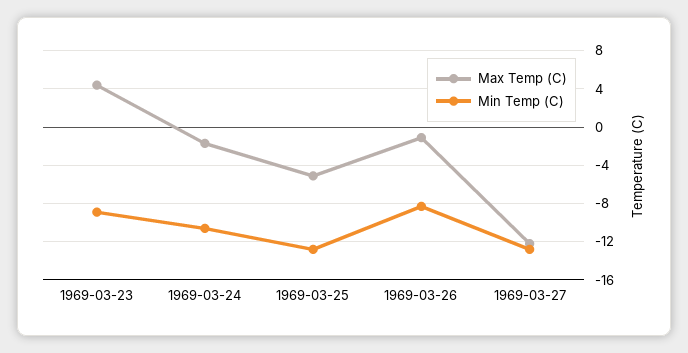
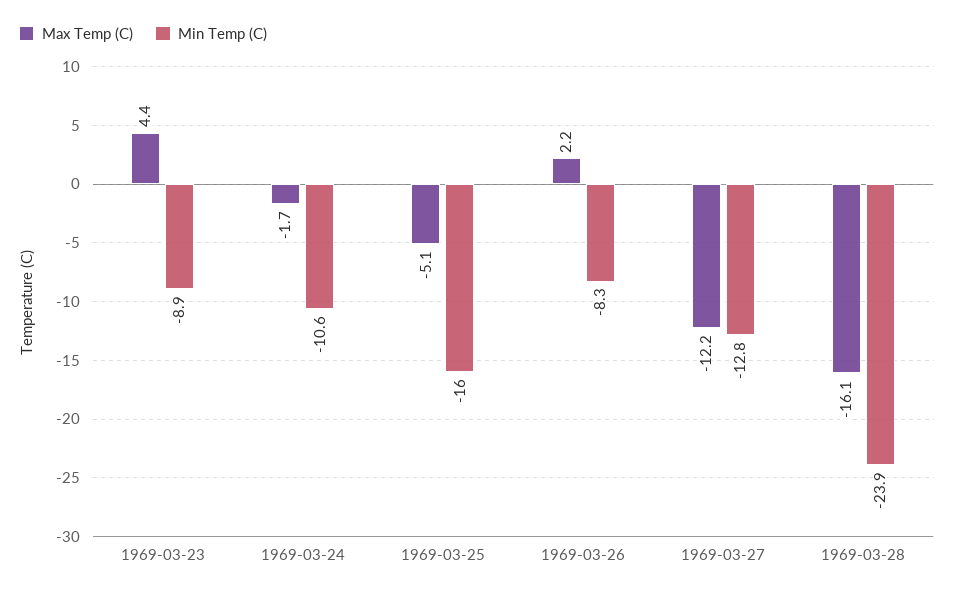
Min Temp (C), 1969-03-25: -13 -> -16
Max Temp (C), 1969-03-26: -1 -> 2.2
Max Temp (C), 1969-03-28: none -> -16.1
Min Temp (C), 1969-03-28: none -> -23.9

